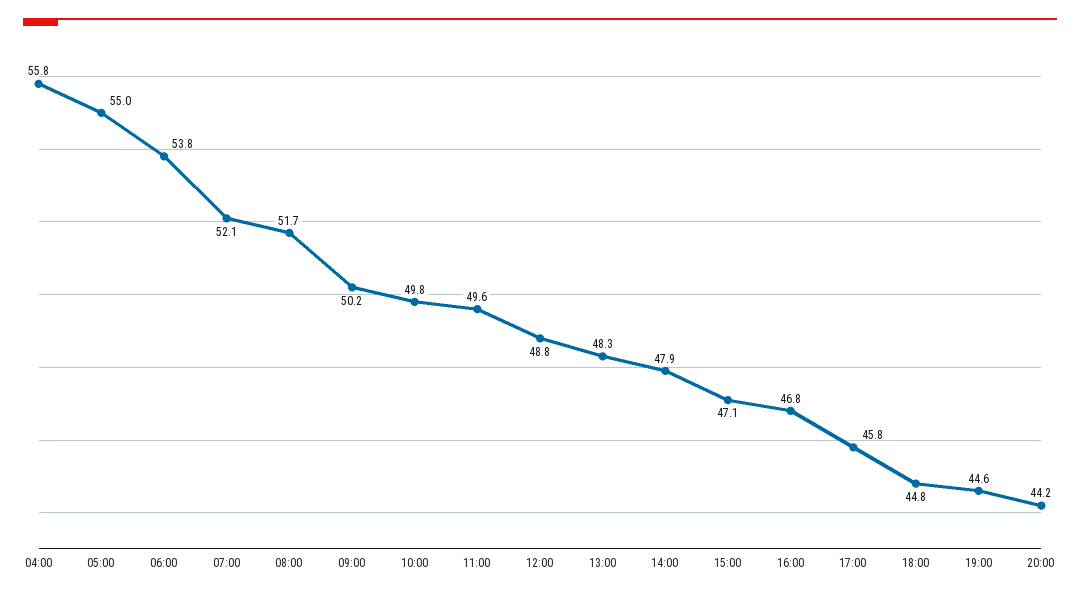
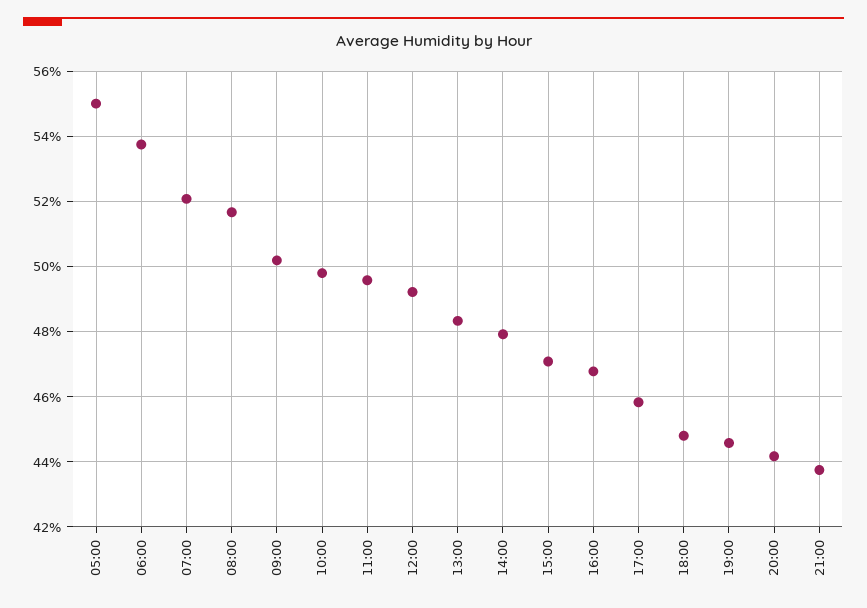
04:00: 55.8 -> none
12:00: 48.8 -> 49.2
21:00: none -> 43.8

